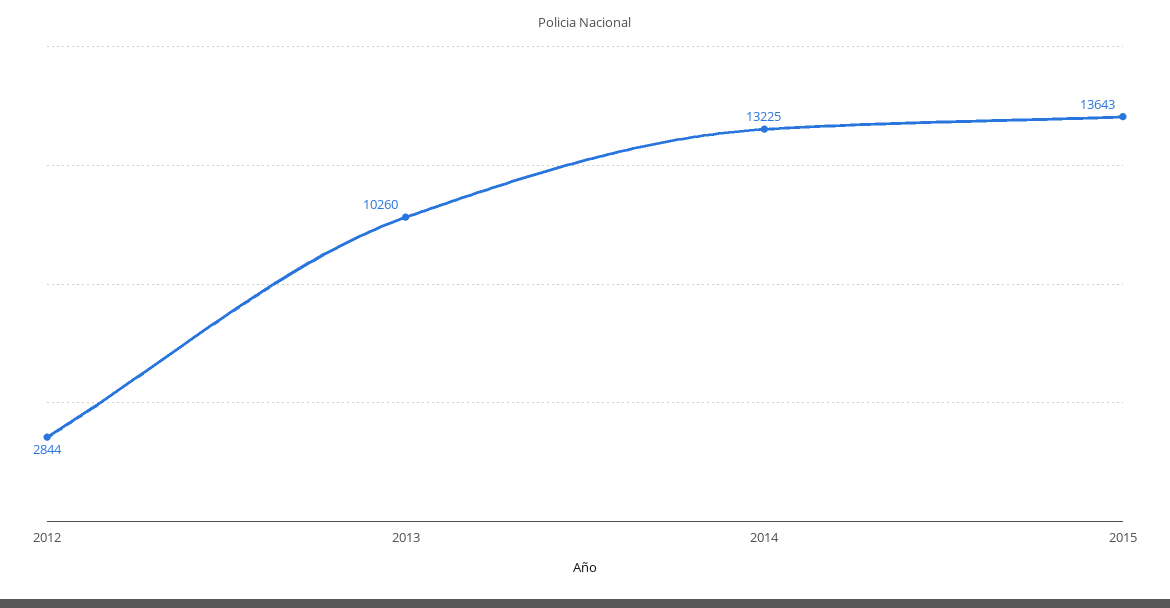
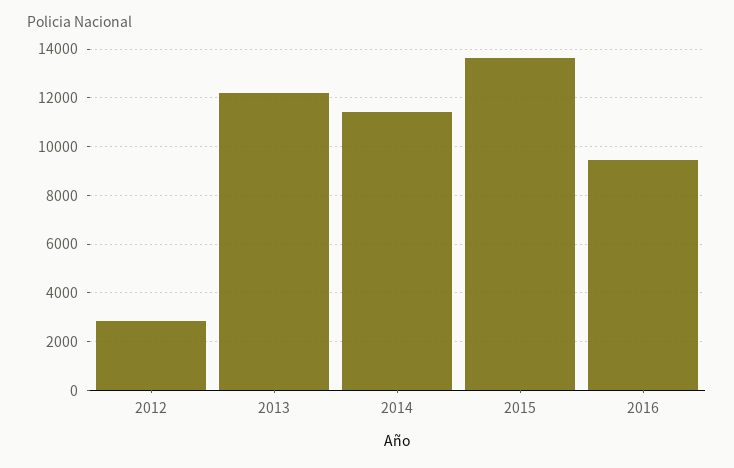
2013: 10260 -> 12250
2014: 13225 -> 11500
2016: none -> 9500

